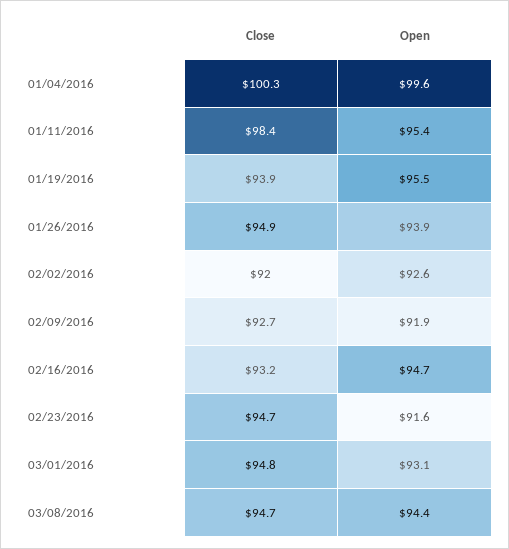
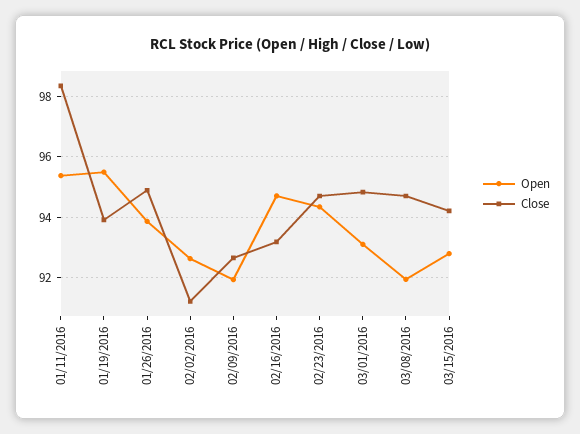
Close, 01/04/2016: 100.3 -> none
Open, 01/04/2016: 99.6 -> none
Close, 02/02/2016: 92 -> 91.2
Open, 02/23/2016: 91.6 -> 94.4
Open, 03/08/2016: 94.4 -> 92
Open, 03/15/2016: none -> 92.8
Close, 03/15/2016: none -> 94.2

